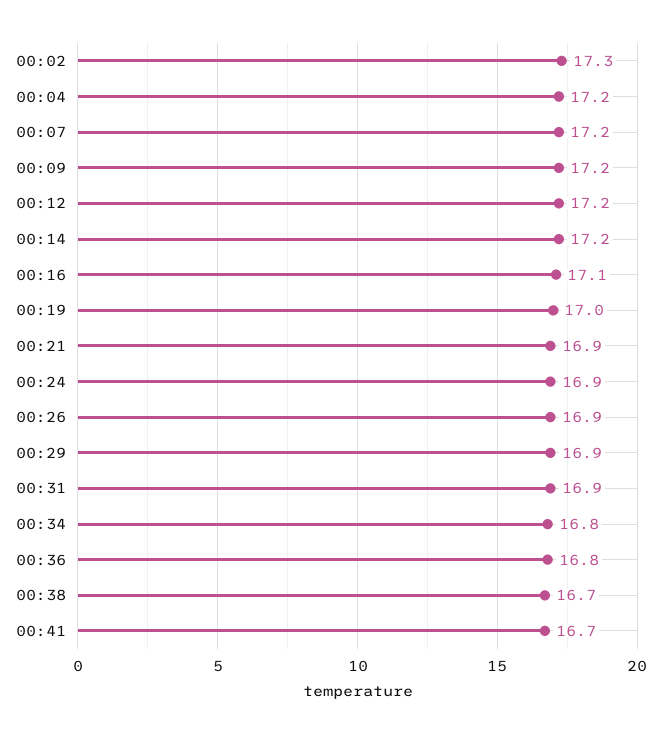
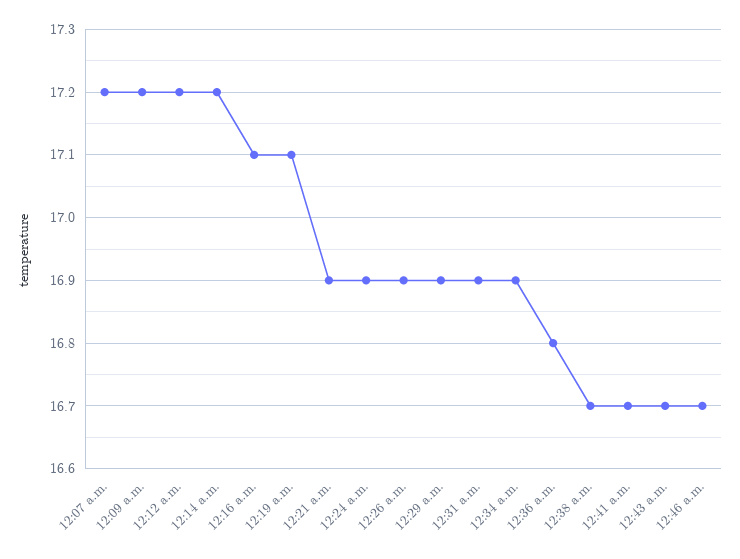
00:02: 17.3 -> none
00:04: 17.2 -> none
00:19: 17 -> 17.1
00:34: 16.8 -> 16.9
12:43 a.m.: none -> 16.7
12:46 a.m.: none -> 16.7

